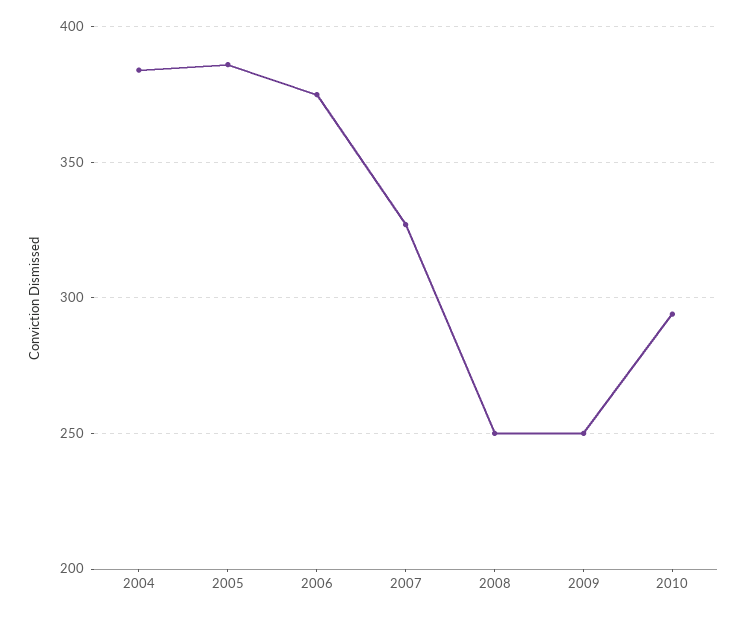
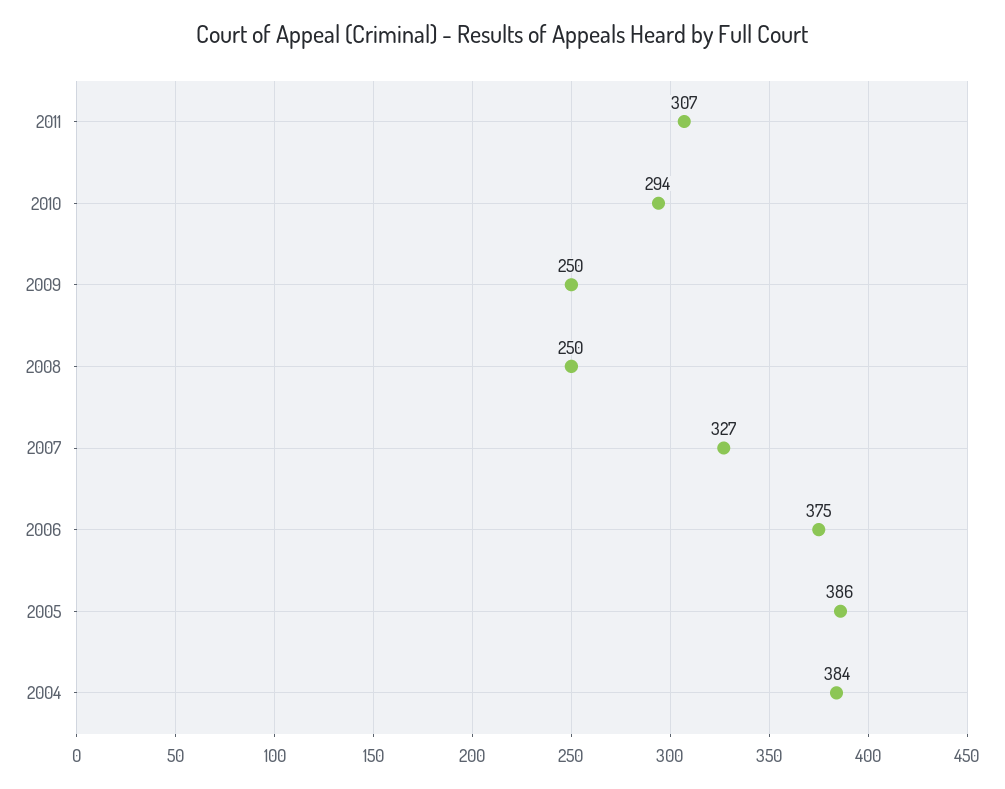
2011: none -> 307

